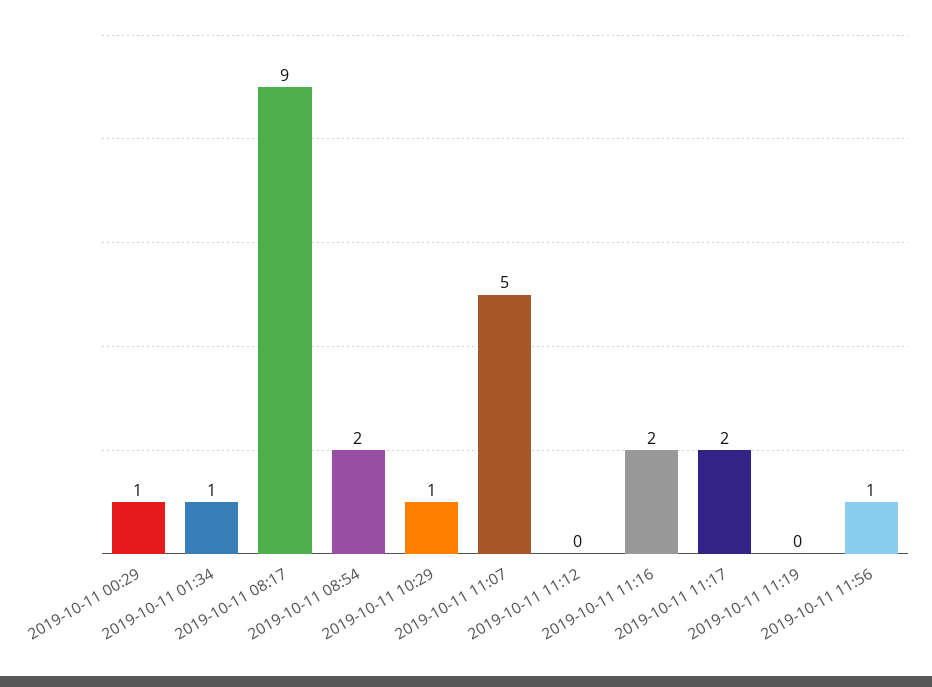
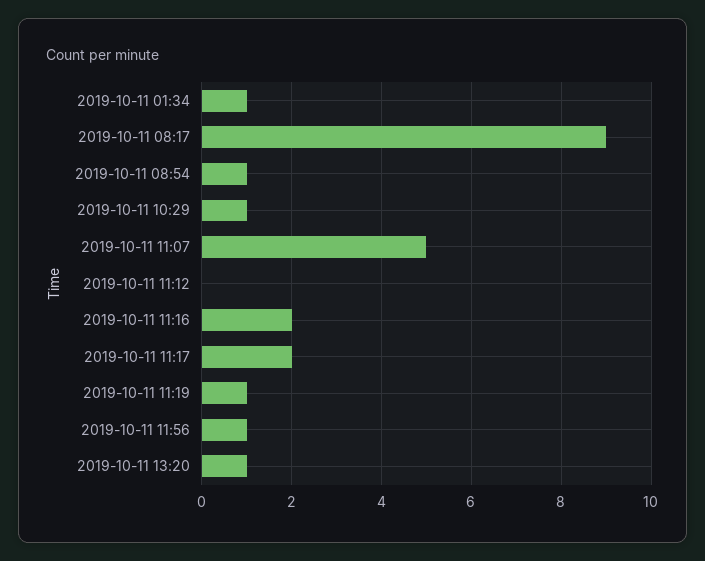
2019-10-11 00:29: 1 -> none
2019-10-11 08:54: 2 -> 1
2019-10-11 11:19: 0 -> 1
2019-10-11 13:20: none -> 1

